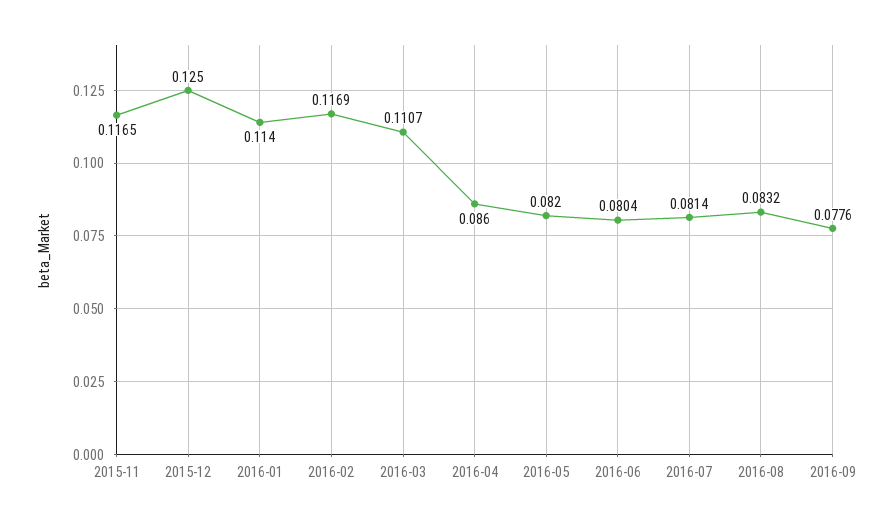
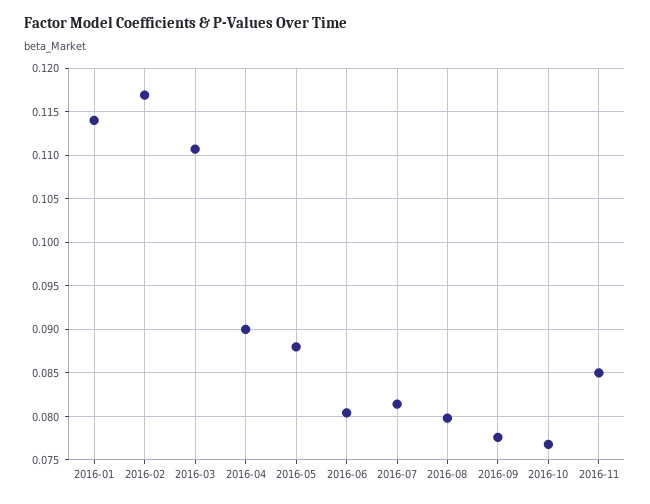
2015-11: 0.1165 -> none
2015-12: 0.125 -> none
2016-04: 0.086 -> 0.09
2016-05: 0.082 -> 0.088
2016-08: 0.0832 -> 0.08
2016-10: none -> 0.077
2016-11: none -> 0.085

